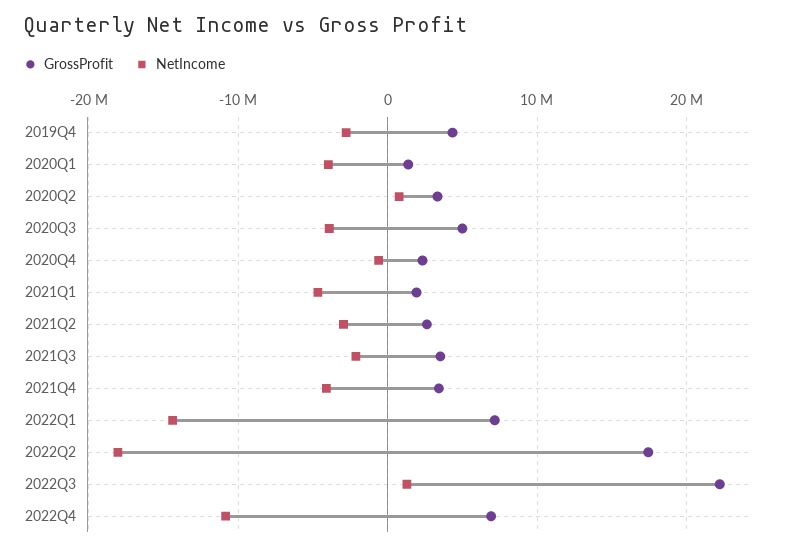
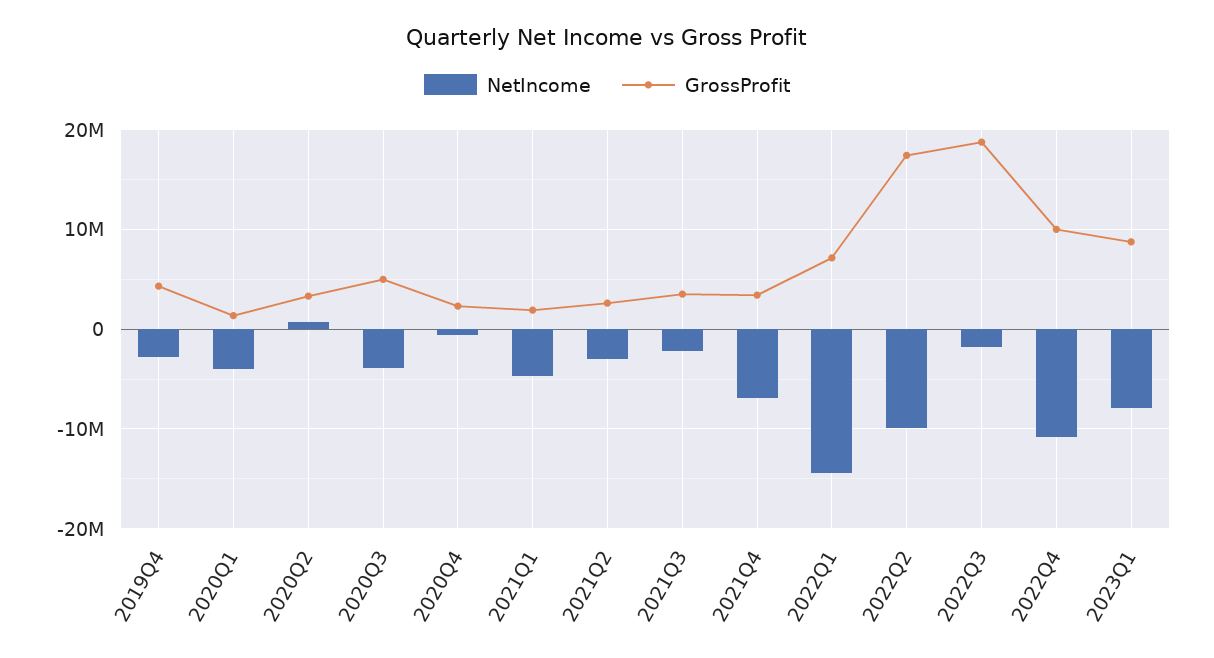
NetIncome, 2021Q4: -4000000 -> -7000000
NetIncome, 2022Q2: -18000000 -> -10000000
GrossProfit, 2022Q3: 22000000 -> 19000000
NetIncome, 2022Q3: 1000000 -> -2000000
GrossProfit, 2022Q4: 7000000 -> 10000000
NetIncome, 2023Q1: none -> -8000000
GrossProfit, 2023Q1: none -> 9000000

